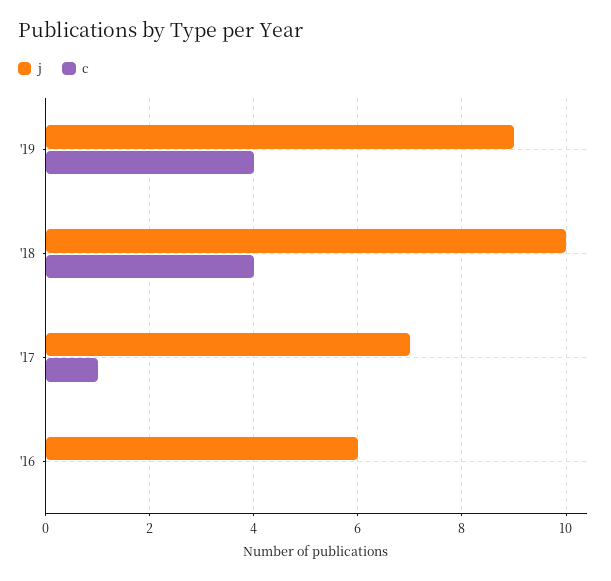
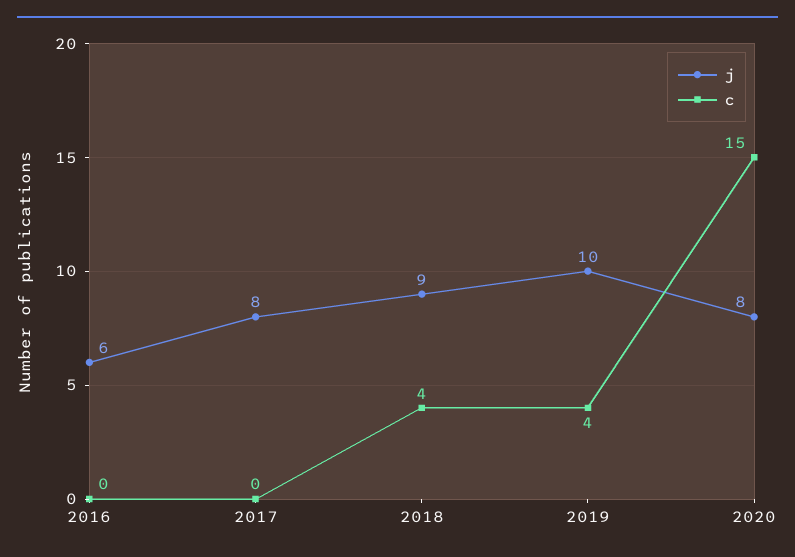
j, '19: 9 -> 10
j, '18: 10 -> 9
j, '17: 7 -> 8
c, '17: 1 -> 0
j, 2020: none -> 8
c, 2020: none -> 15

